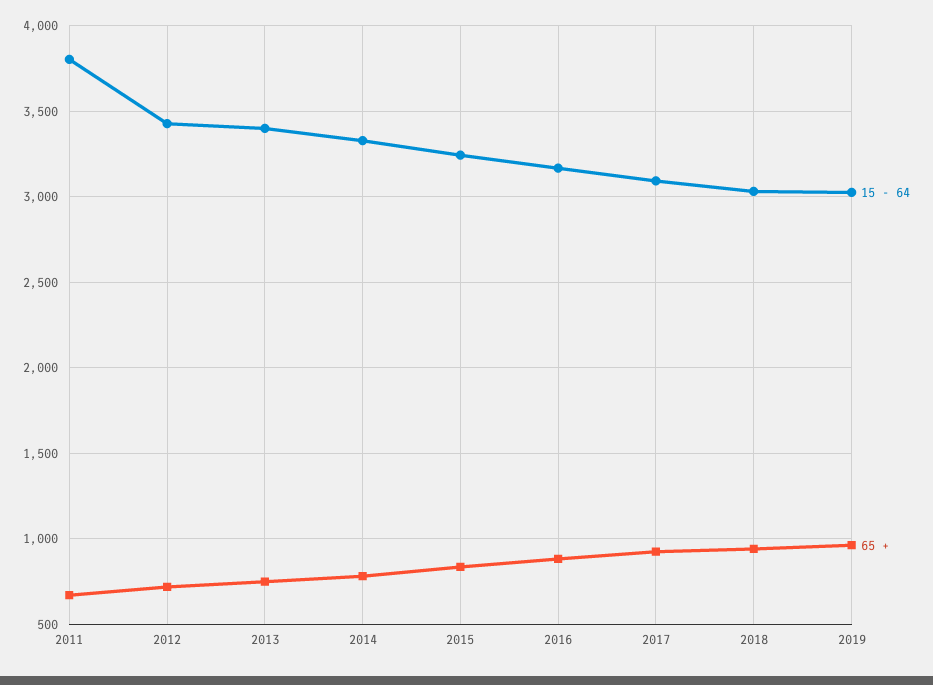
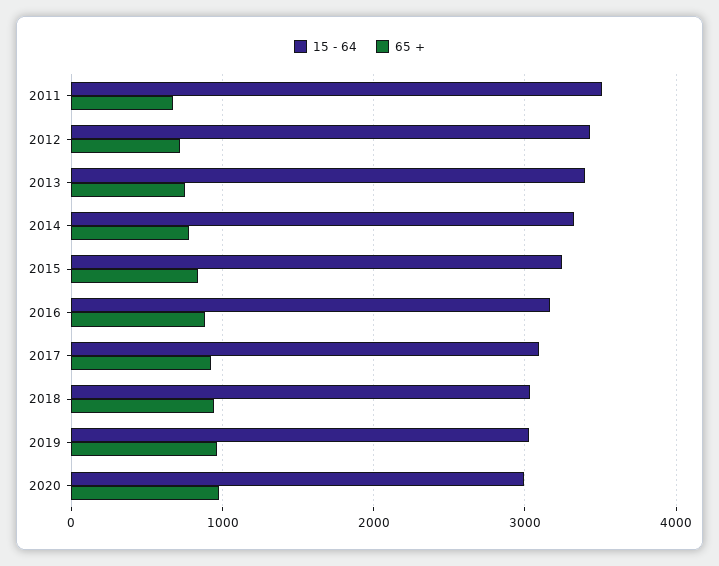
15 - 64, 2011: 3800 -> 3500
15 - 64, 2020: none -> 3000
65 +, 2020: none -> 1000

